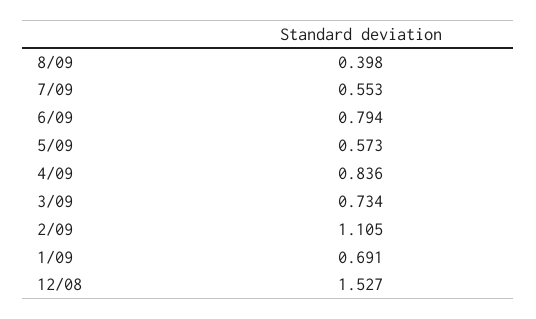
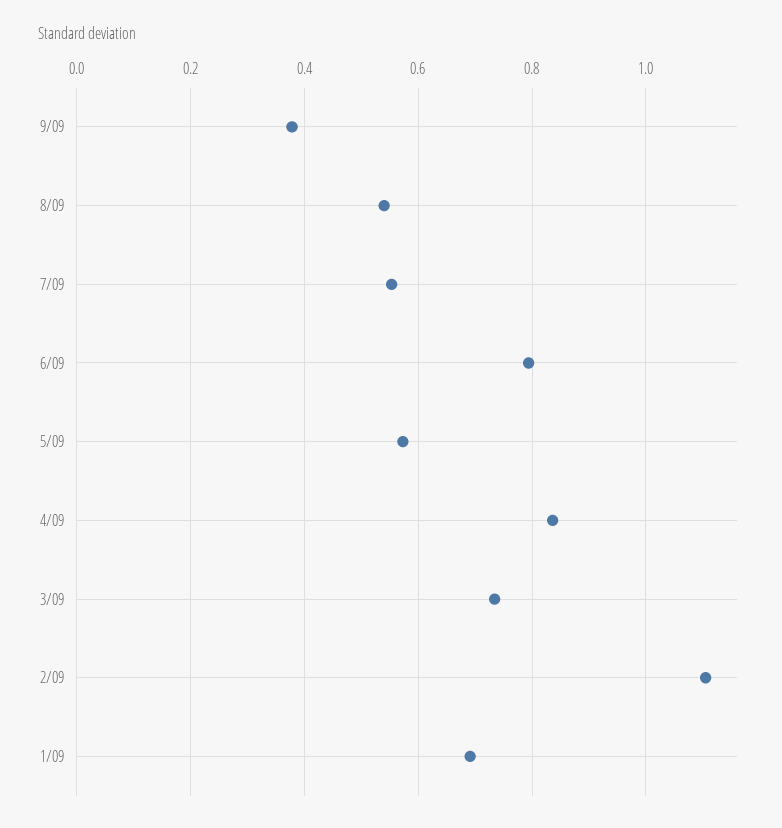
8/09: 0.398 -> 0.54
12/08: 1.527 -> none
9/09: none -> 0.38

